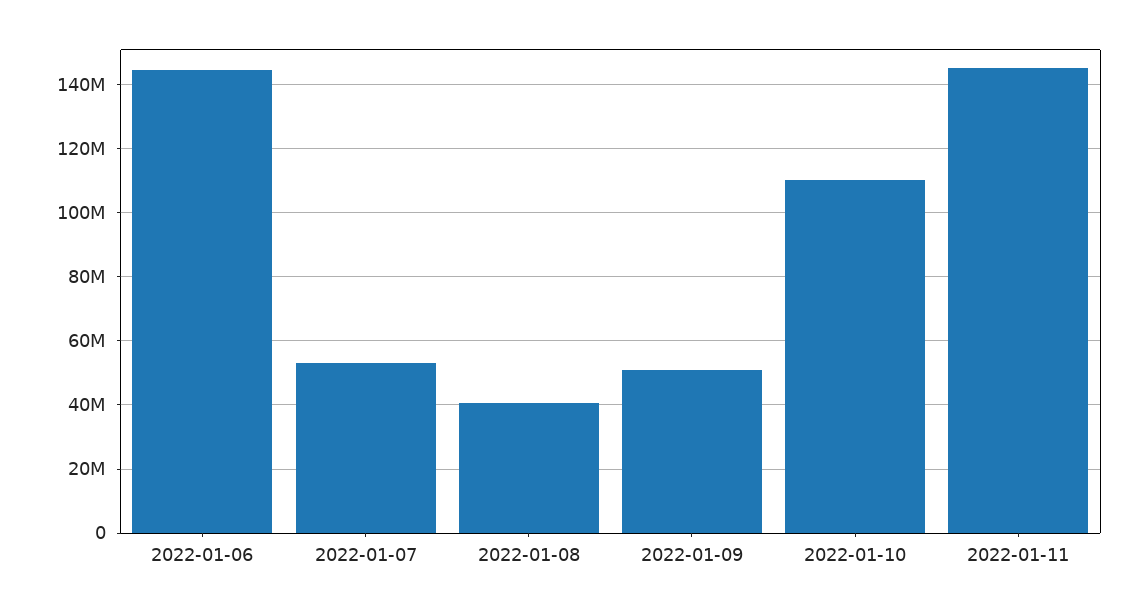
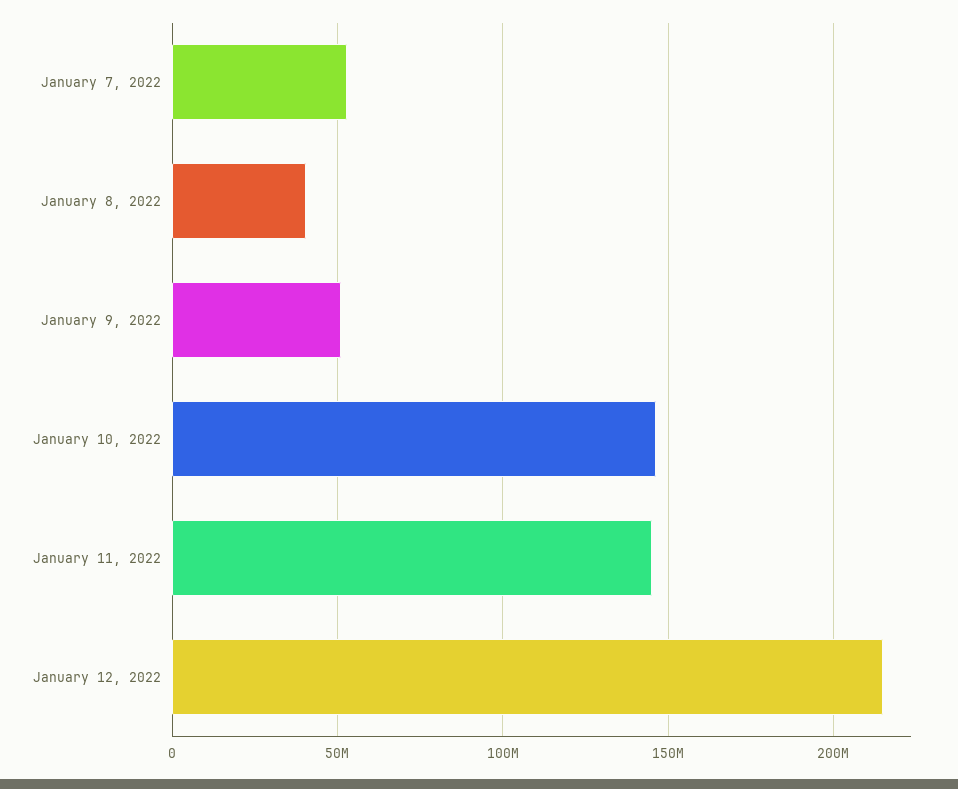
2022-01-06: 144000000 -> none
2022-01-10: 110000000 -> 145000000
January 12, 2022: none -> 215000000

